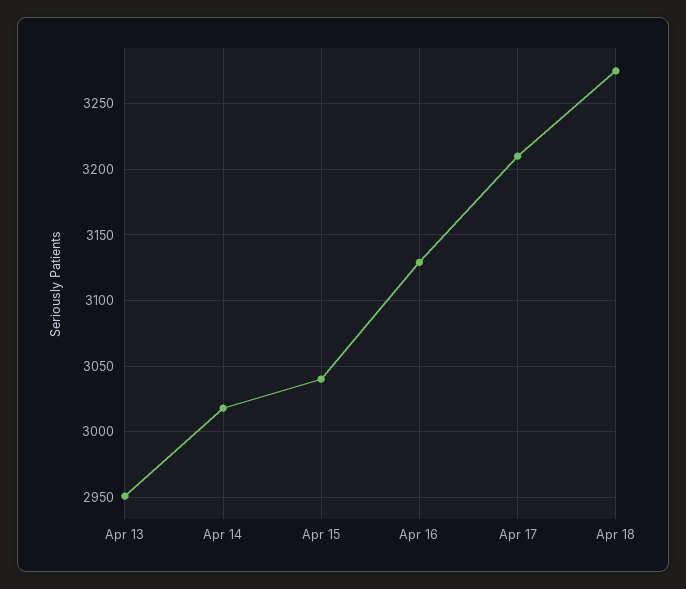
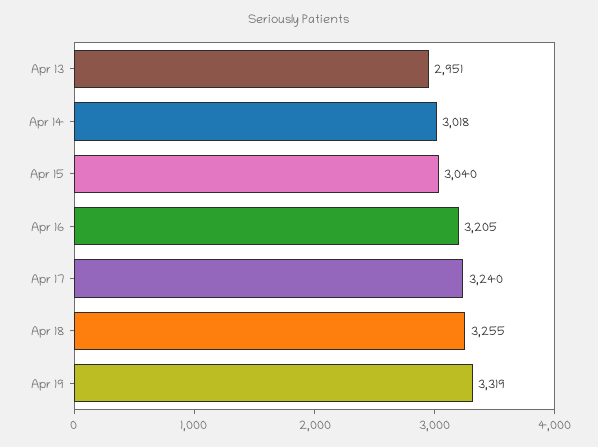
Apr 16: 3130 -> 3205
Apr 17: 3210 -> 3240
Apr 18: 3275 -> 3255
Apr 19: none -> 3319

